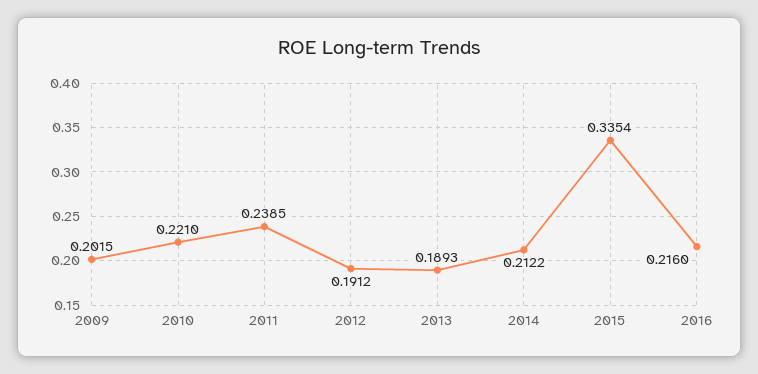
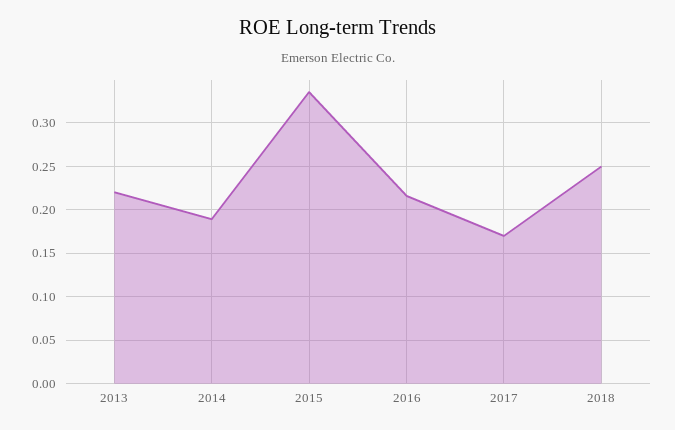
2009: 0.2015 -> none
2010: 0.221 -> none
2011: 0.2385 -> none
2012: 0.1912 -> none
2013: 0.1893 -> 0.22
2014: 0.2122 -> 0.19
2017: none -> 0.17
2018: none -> 0.25

